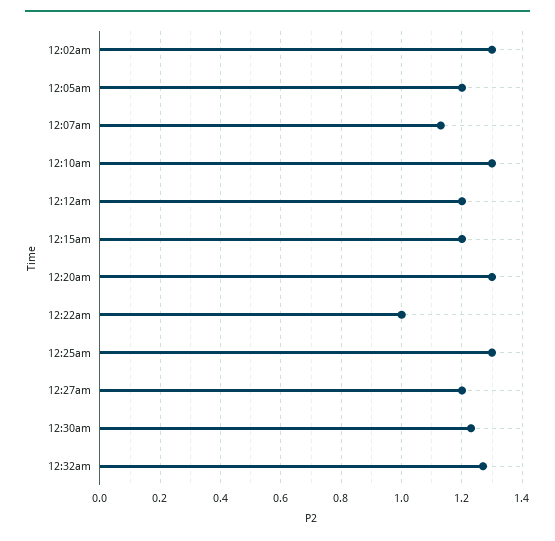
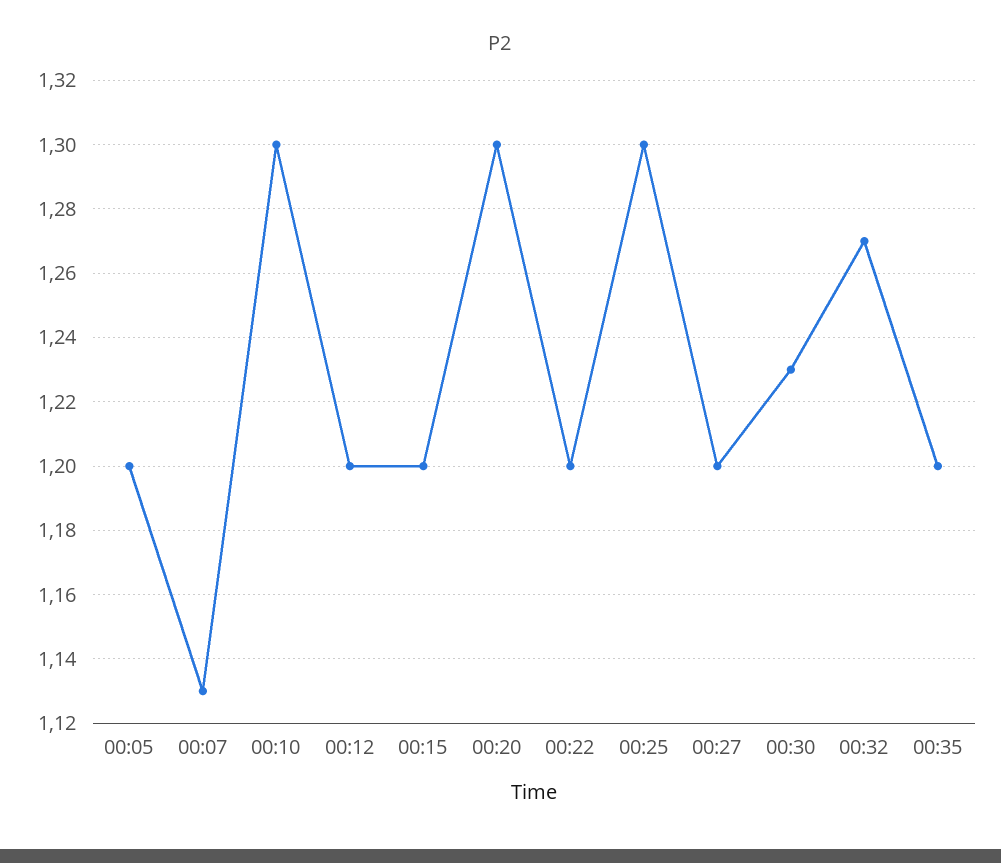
12:02am: 1.3 -> none
12:22am: 1 -> 1.2
00:35: none -> 1.2

